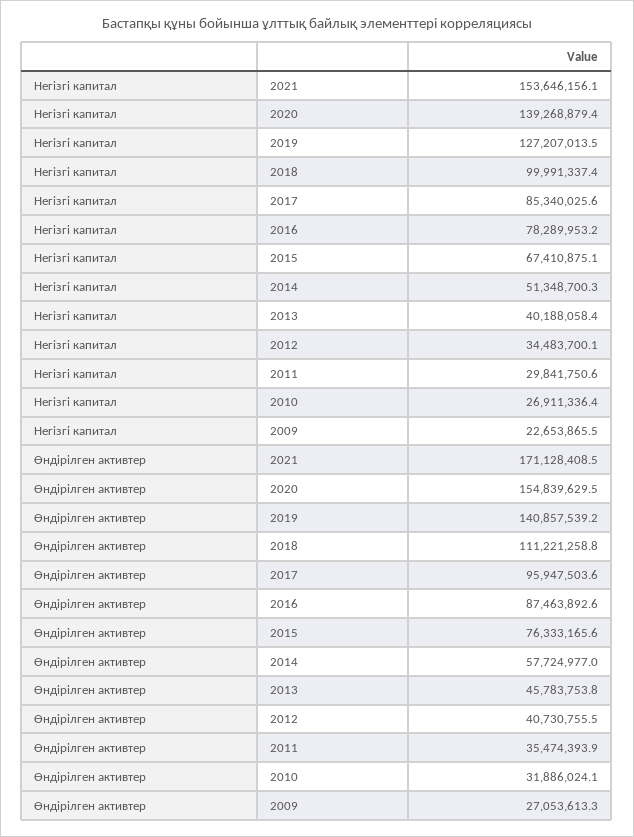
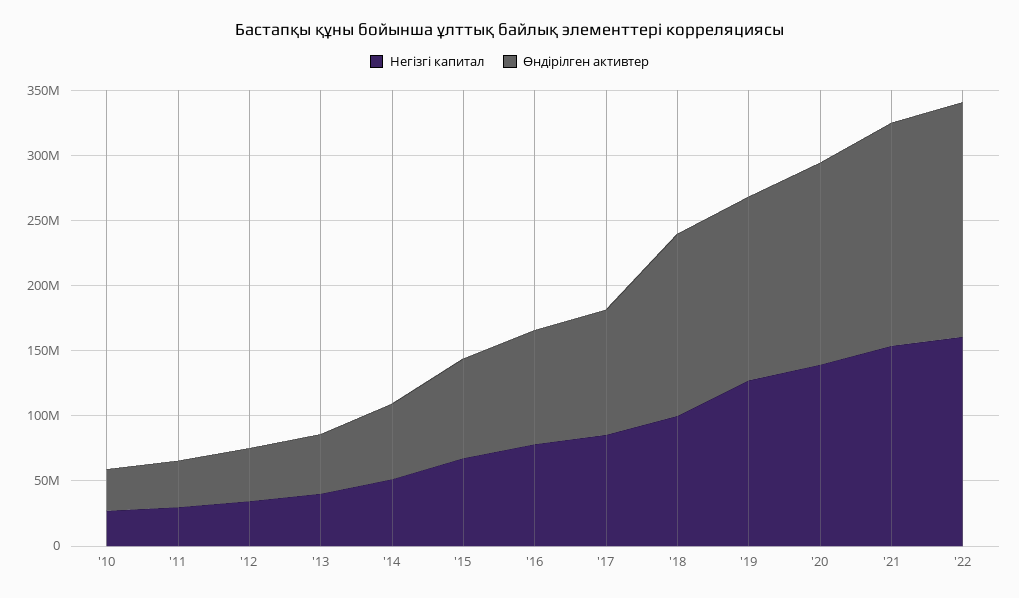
Негізгі капитал, 2009: 22653865.5 -> none
Өндірілген активтер, 2018: 111221258.8 -> 140000000
Өндірілген активтер, 2009: 27053613.3 -> none
Негізгі капитал, '22: none -> 160000000
Өндірілген активтер, '22: none -> 180000000

